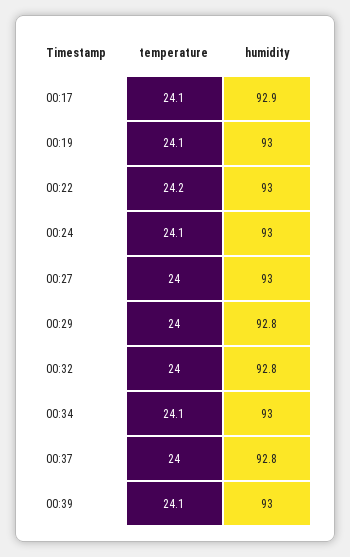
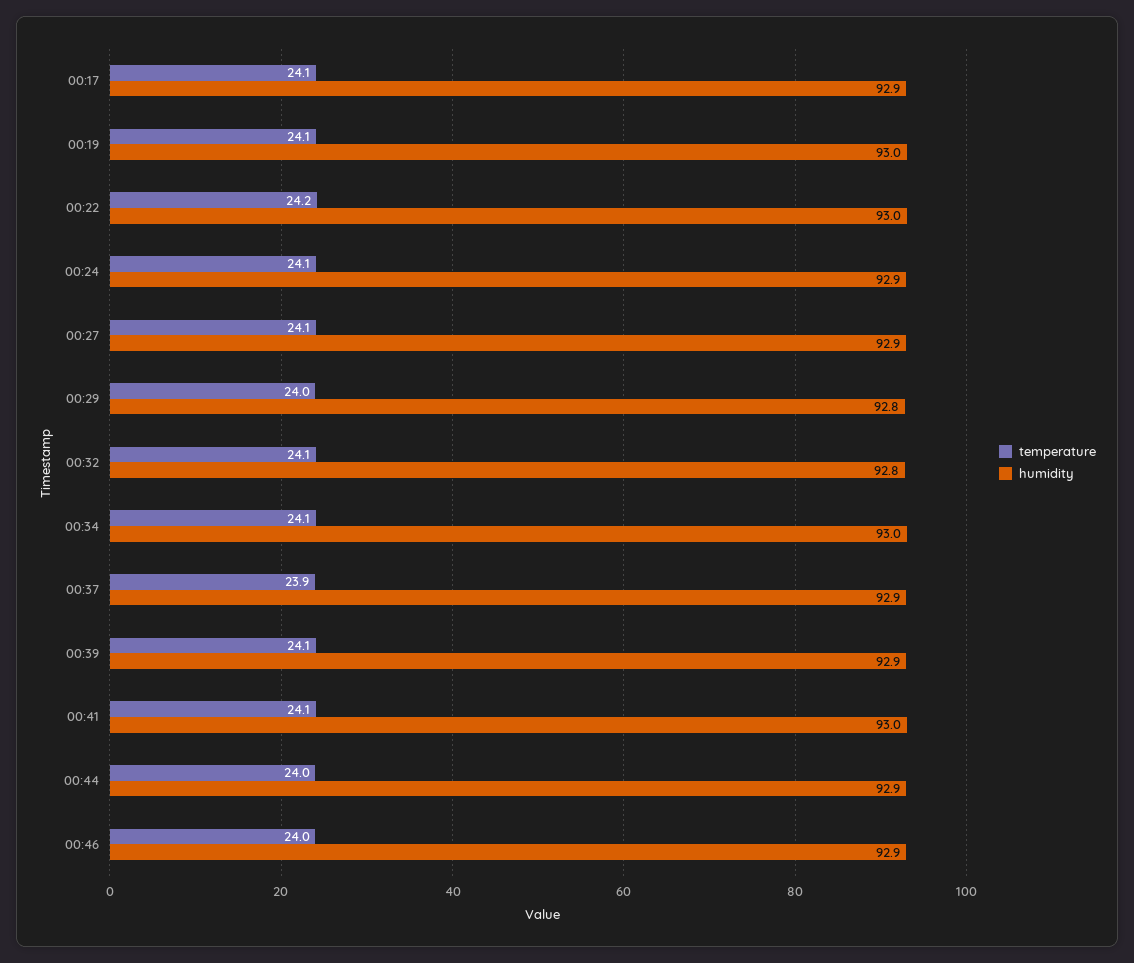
humidity, 00:24: 93 -> 92.9
temperature, 00:27: 24 -> 24.1
humidity, 00:27: 93 -> 92.9
temperature, 00:32: 24 -> 24.1
temperature, 00:37: 24 -> 23.9
humidity, 00:37: 92.8 -> 92.9
humidity, 00:39: 93 -> 92.9
temperature, 00:41: none -> 24.1
humidity, 00:41: none -> 93
temperature, 00:44: none -> 24
humidity, 00:44: none -> 92.9
temperature, 00:46: none -> 24
humidity, 00:46: none -> 92.9

